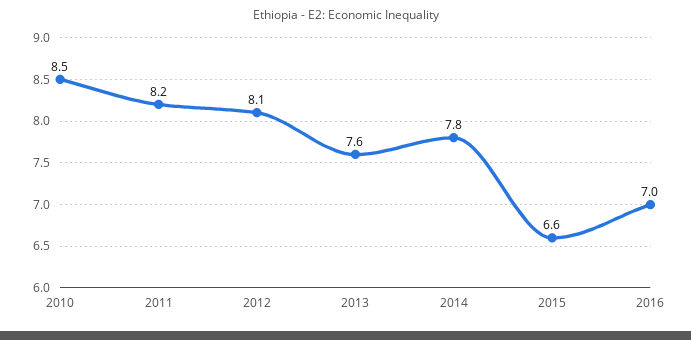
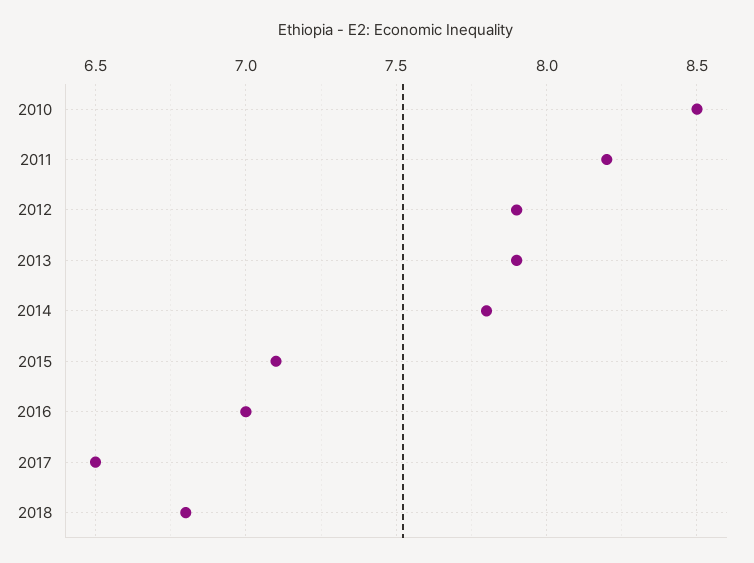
2012: 8.1 -> 7.9
2013: 7.6 -> 7.9
2015: 6.6 -> 7.1
2017: none -> 6.5
2018: none -> 6.8

